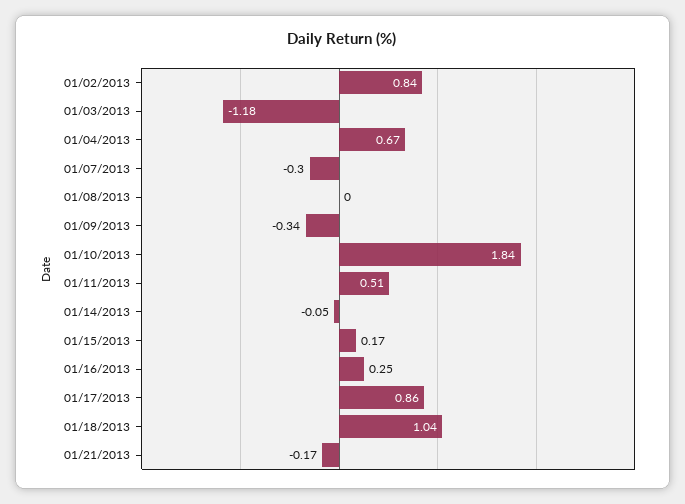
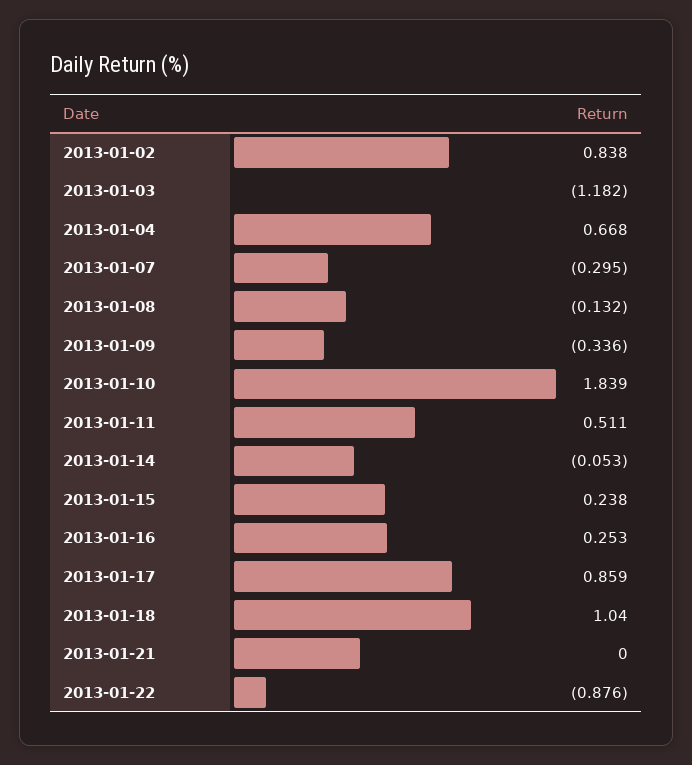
01/08/2013: 0 -> -0.132
01/15/2013: 0.17 -> 0.238
01/21/2013: -0.17 -> 0
2013-01-22: none -> -0.876

